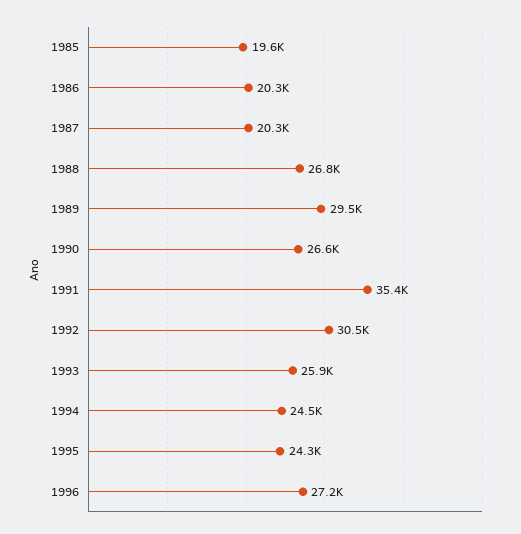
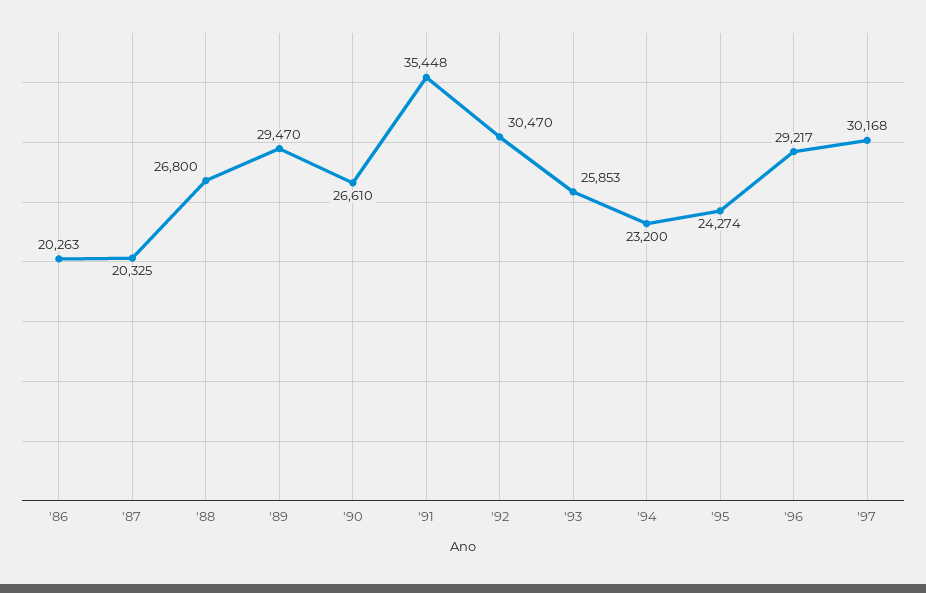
1985: 19600 -> none
1994: 24500 -> 23200
1996: 27200 -> 29217
'97: none -> 30168

